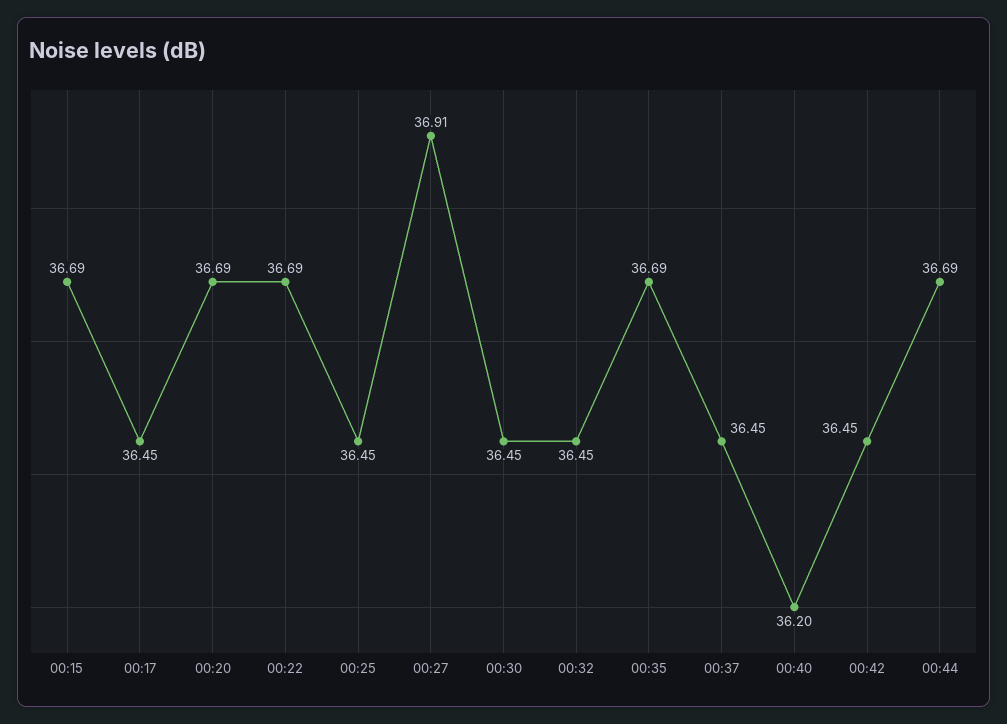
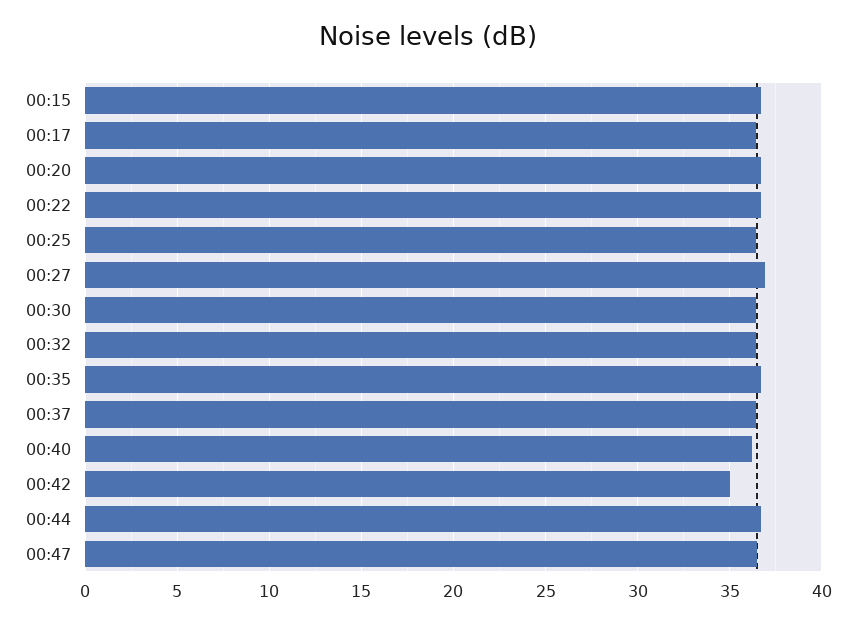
00:42: 36.45 -> 35
00:47: none -> 36.5

